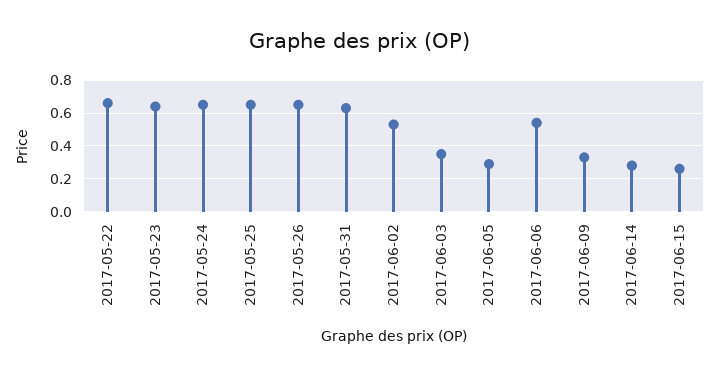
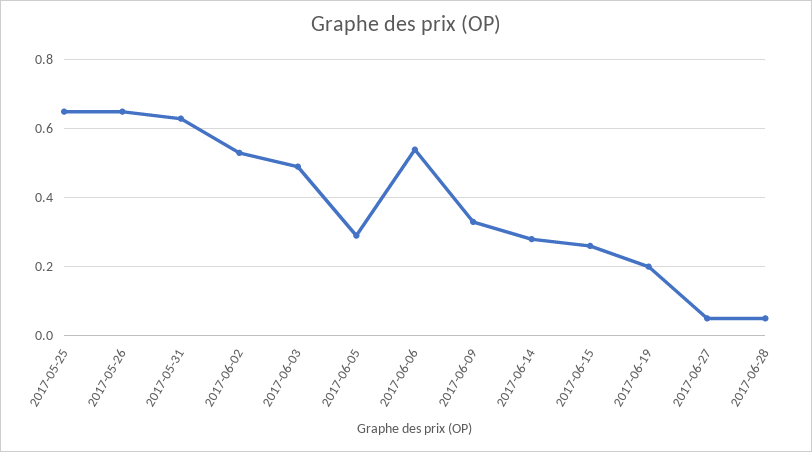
2017-05-22: 0.65 -> none
2017-05-23: 0.65 -> none
2017-05-24: 0.65 -> none
2017-06-03: 0.35 -> 0.5
2017-06-19: none -> 0.2
2017-06-27: none -> 0.05
2017-06-28: none -> 0.05

